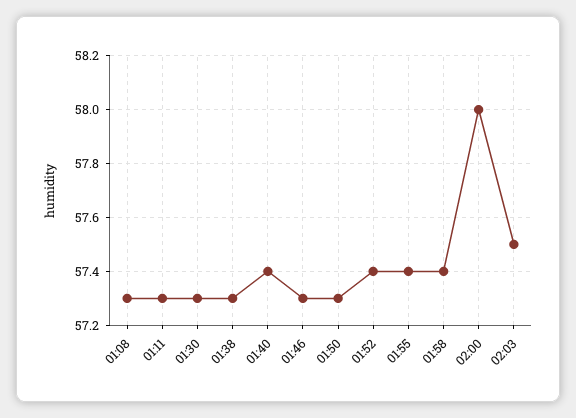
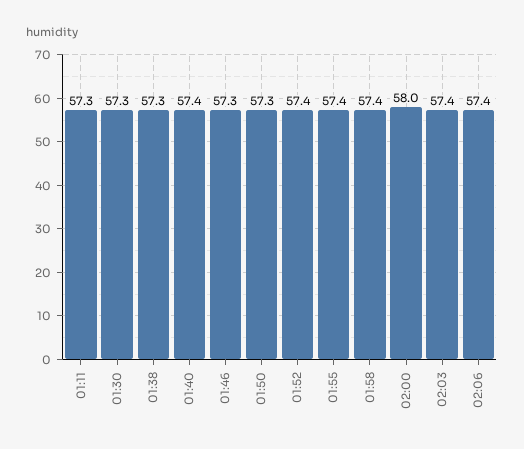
01:08: 57.3 -> none
02:03: 57.5 -> 57.4
02:06: none -> 57.4

